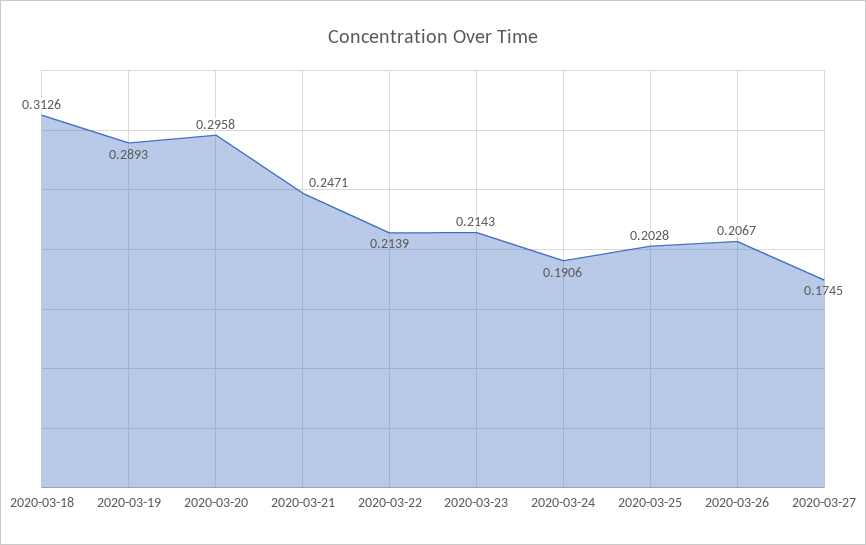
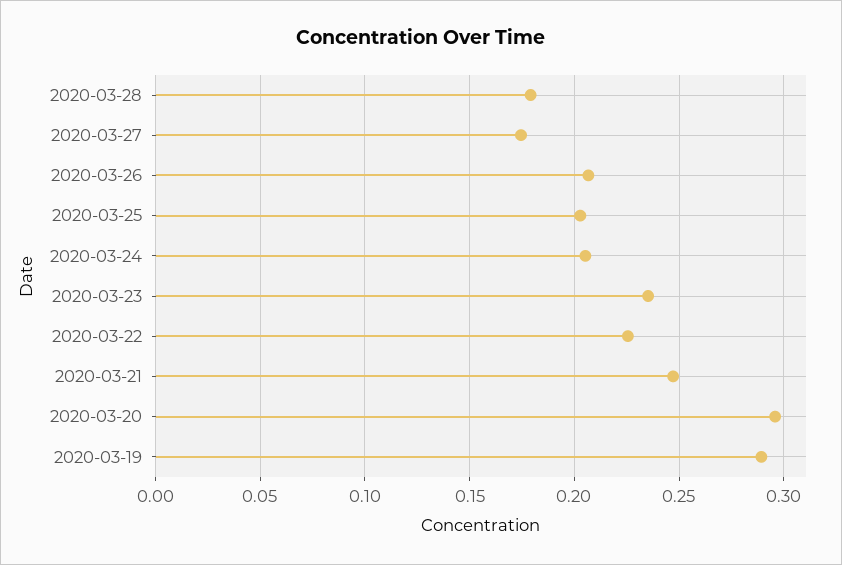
2020-03-18: 0.3126 -> none
2020-03-22: 0.2139 -> 0.225
2020-03-23: 0.2143 -> 0.235
2020-03-24: 0.1906 -> 0.205
2020-03-28: none -> 0.18

